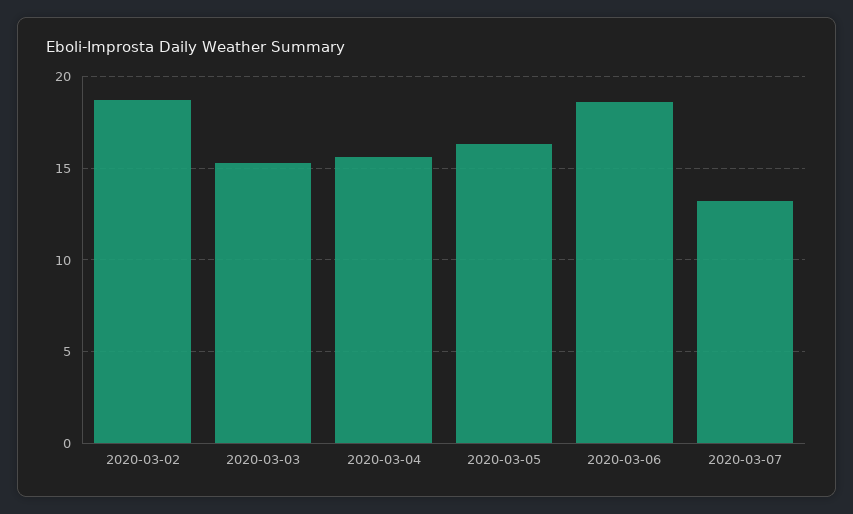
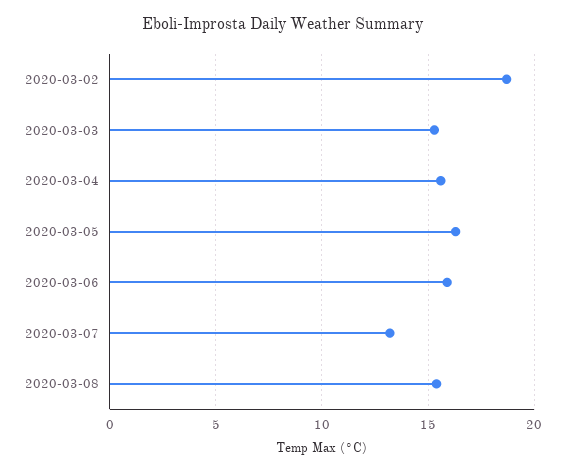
2020-03-06: 18.5 -> 16
2020-03-08: none -> 15.5

